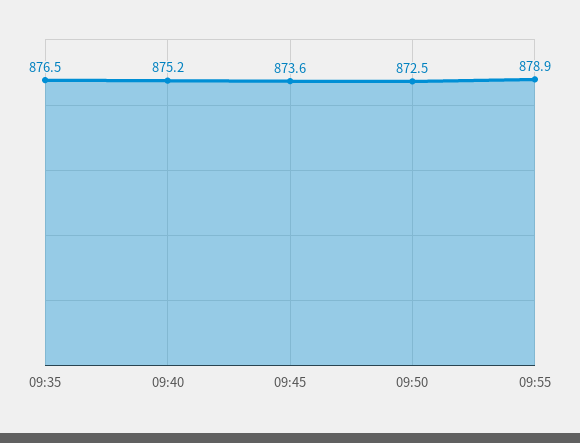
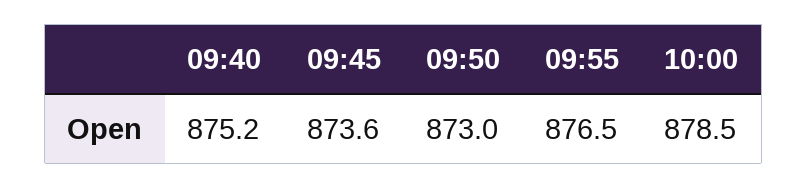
09:35: 876.5 -> none
09:50: 872.5 -> 873
09:55: 878.9 -> 876.5
10:00: none -> 878.5

